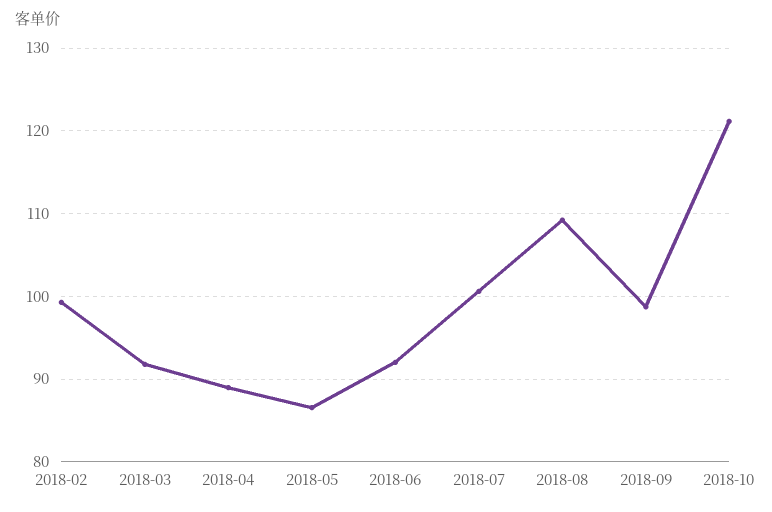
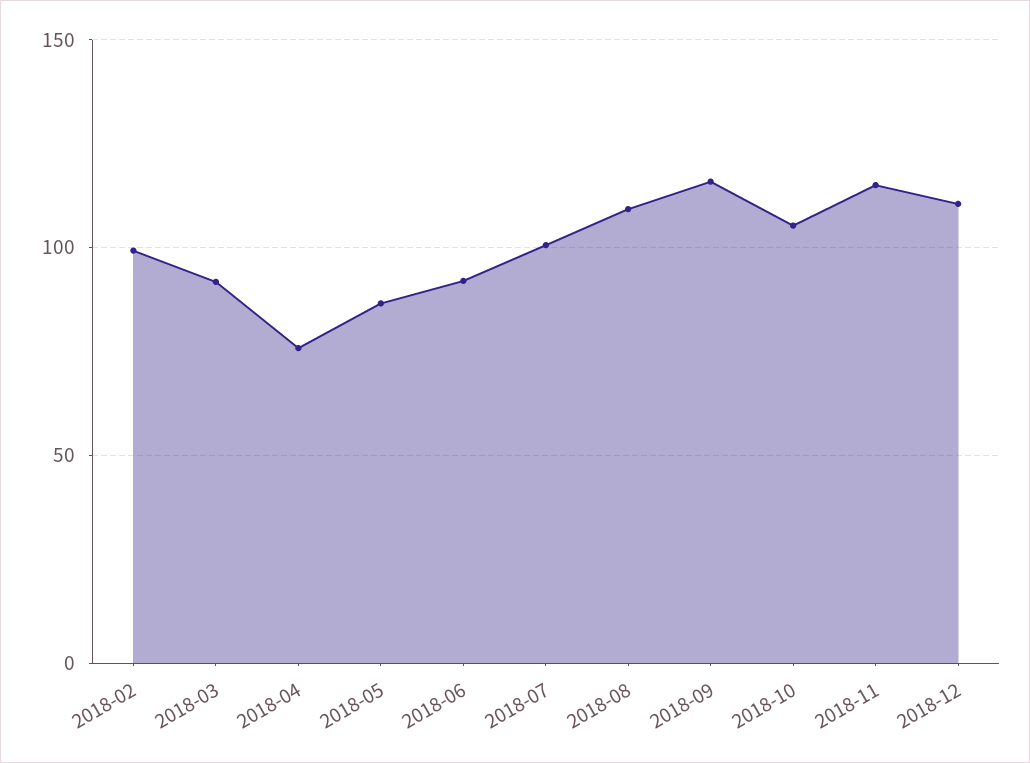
2018-04: 89 -> 75
2018-09: 99 -> 115
2018-10: 121 -> 105
2018-11: none -> 115
2018-12: none -> 110

